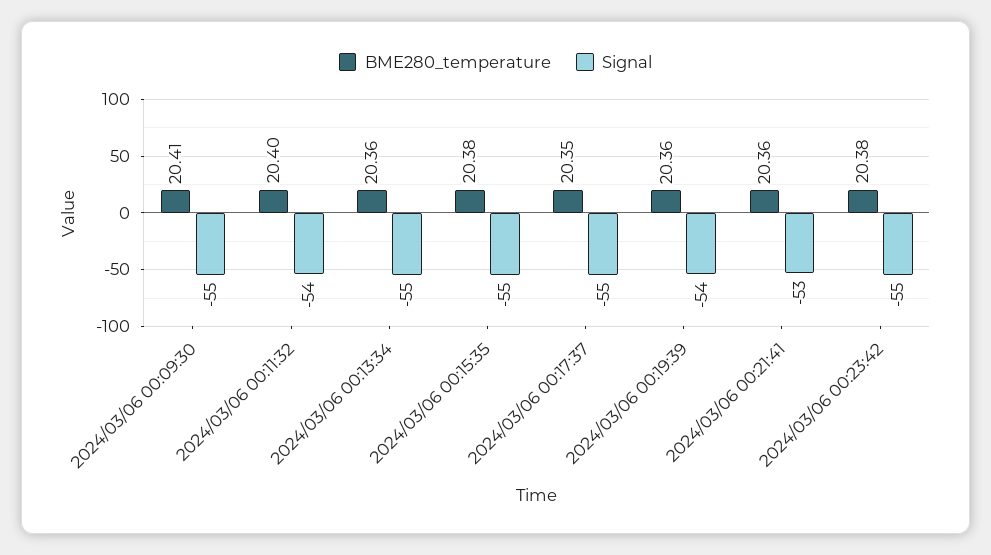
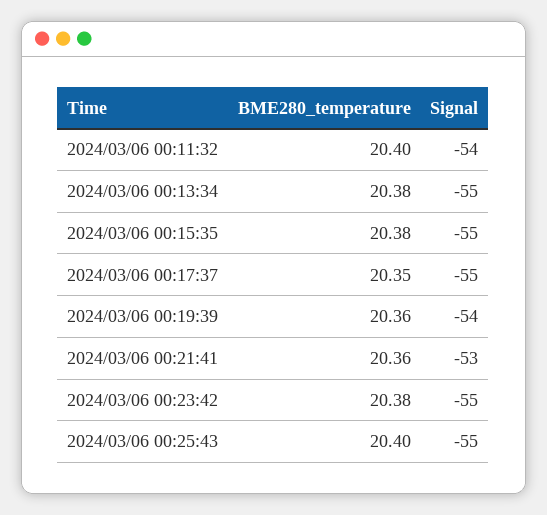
BME280_temperature, 2024/03/06 00:09:30: 20.41 -> none
Signal, 2024/03/06 00:09:30: -55 -> none
BME280_temperature, 2024/03/06 00:13:34: 20.36 -> 20.38
BME280_temperature, 2024/03/06 00:25:43: none -> 20.4
Signal, 2024/03/06 00:25:43: none -> -55

